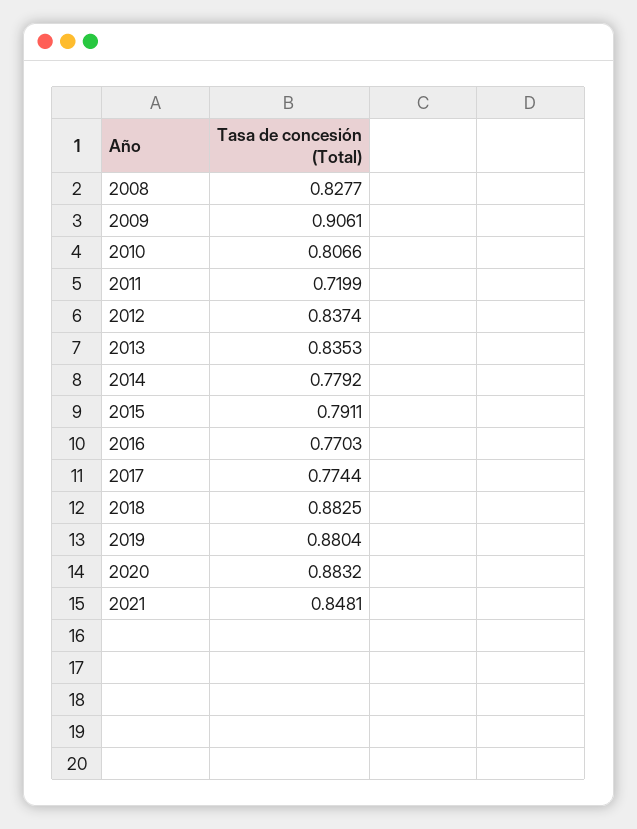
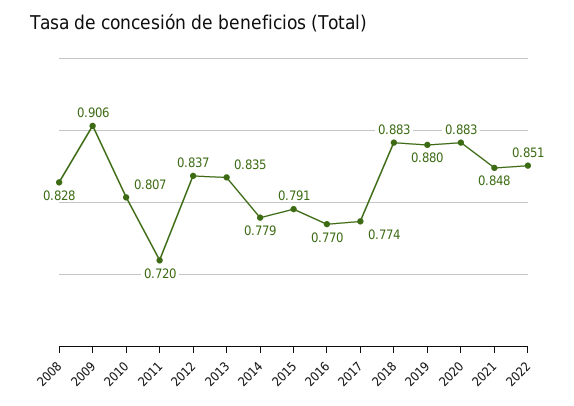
2022: none -> 0.851

